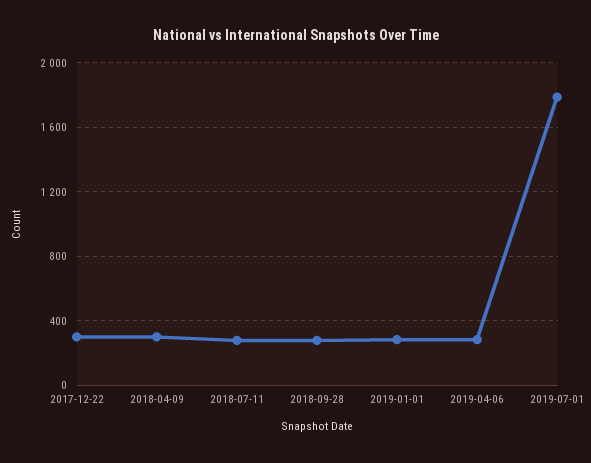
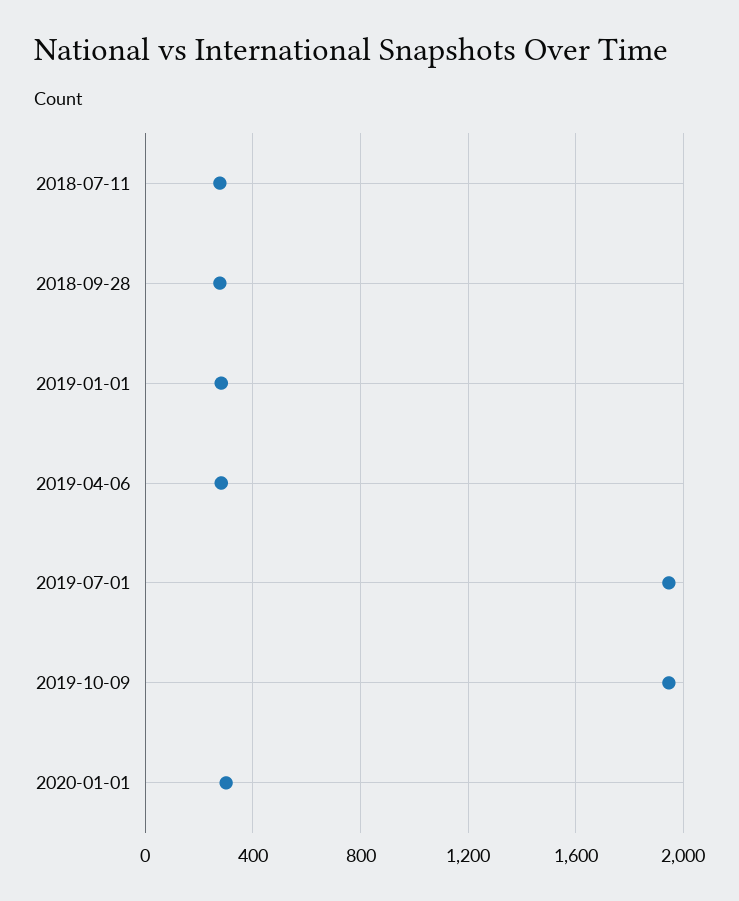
2017-12-22: 300 -> none
2018-04-09: 300 -> none
2019-07-01: 1800 -> 1950
2019-10-09: none -> 1950
2020-01-01: none -> 300

